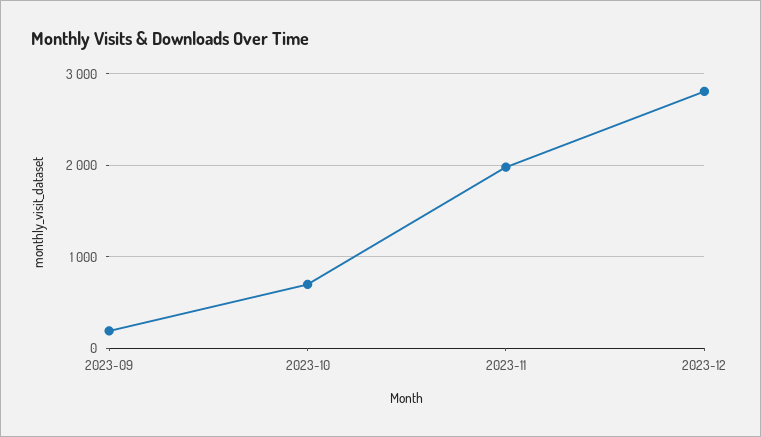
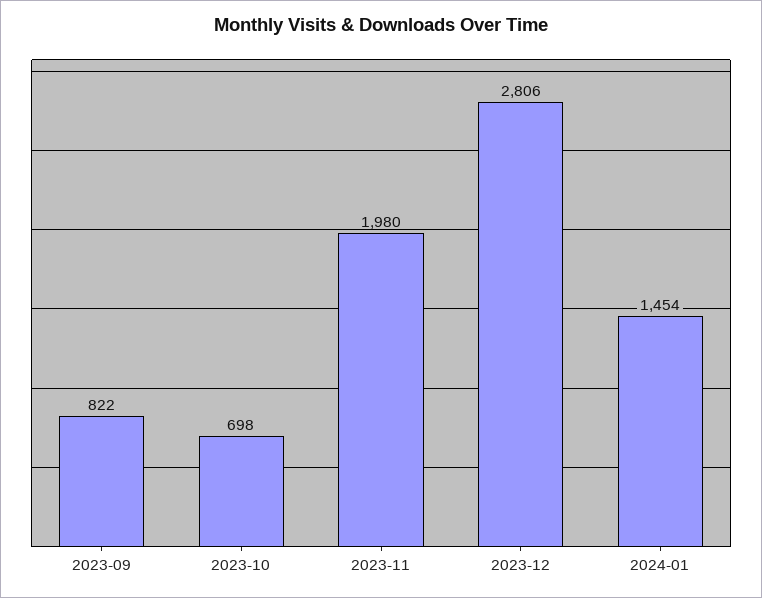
2023-09: 200 -> 822
2024-01: none -> 1454

